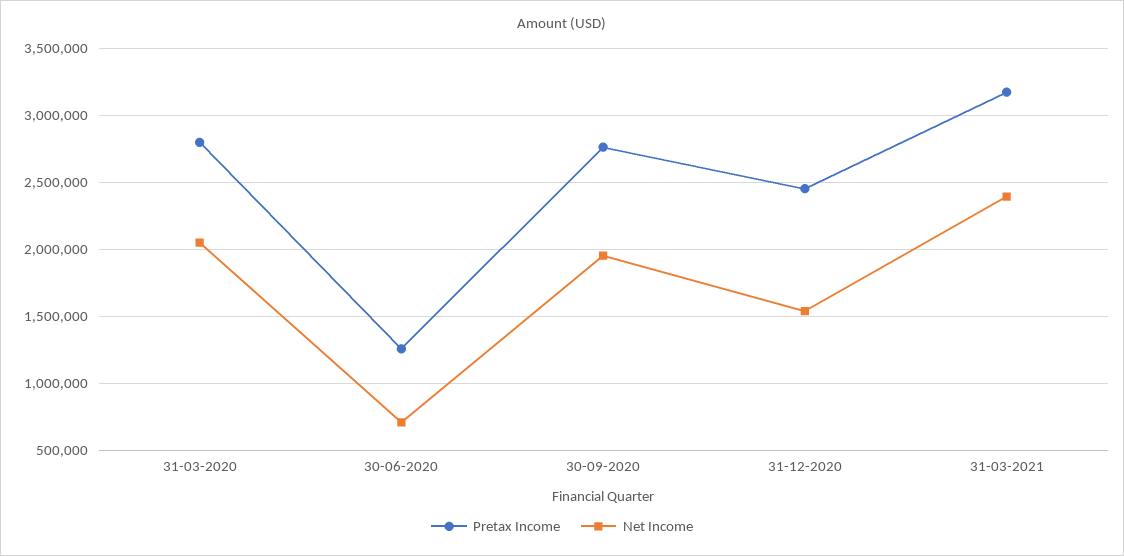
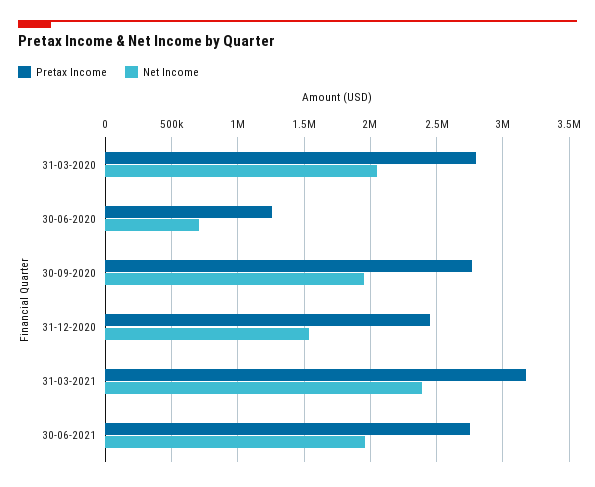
Pretax Income, 30-06-2021: none -> 2750000
Net Income, 30-06-2021: none -> 1950000

